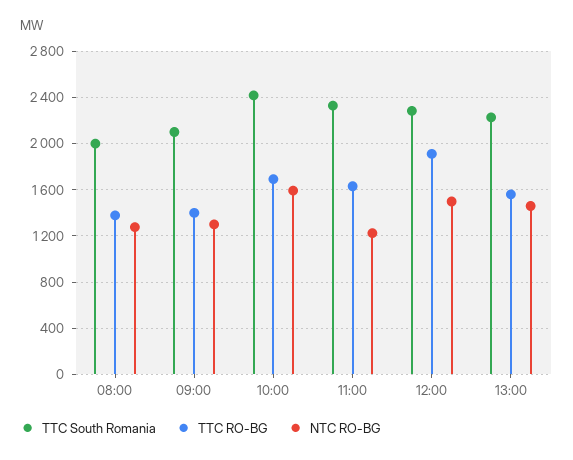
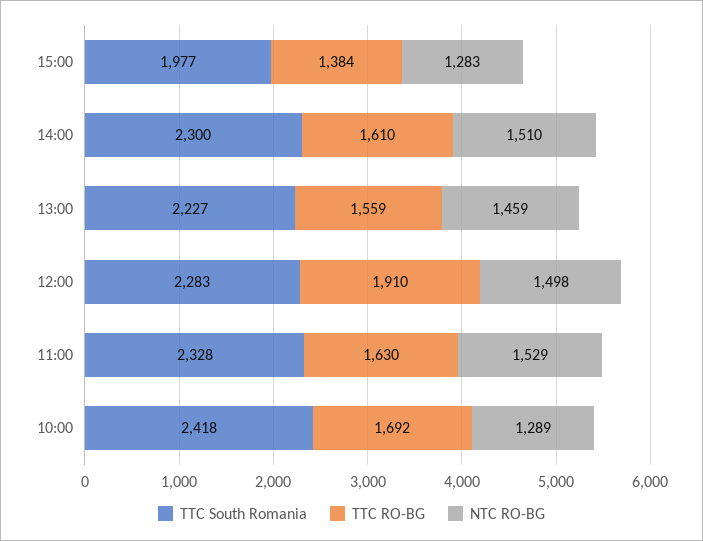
TTC South Romania, 08:00: 2000 -> none
TTC RO-BG, 08:00: 1400 -> none
NTC RO-BG, 08:00: 1300 -> none
TTC South Romania, 09:00: 2100 -> none
TTC RO-BG, 09:00: 1400 -> none
NTC RO-BG, 09:00: 1300 -> none
NTC RO-BG, 10:00: 1600 -> 1289
NTC RO-BG, 11:00: 1200 -> 1529
TTC South Romania, 15:00: none -> 1977
TTC RO-BG, 15:00: none -> 1384
NTC RO-BG, 15:00: none -> 1283
TTC South Romania, 14:00: none -> 2300
TTC RO-BG, 14:00: none -> 1610
NTC RO-BG, 14:00: none -> 1510

